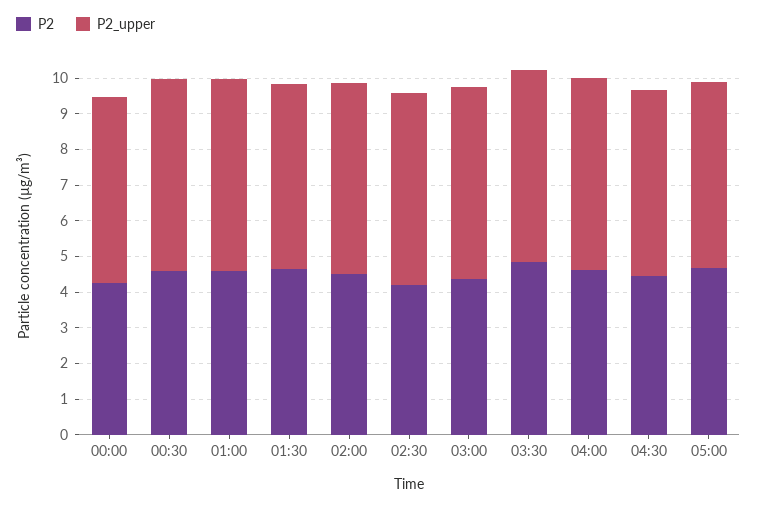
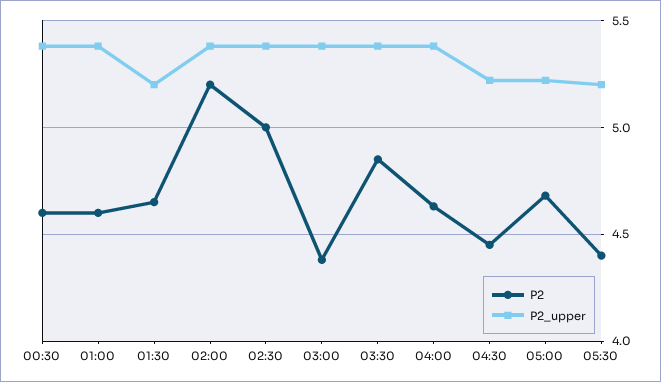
P2, 00:00: 4.25 -> none
P2_upper, 00:00: 5.25 -> none
P2, 02:00: 4.5 -> 5.2
P2, 02:30: 4.25 -> 5
P2, 05:30: none -> 4.4
P2_upper, 05:30: none -> 5.2

